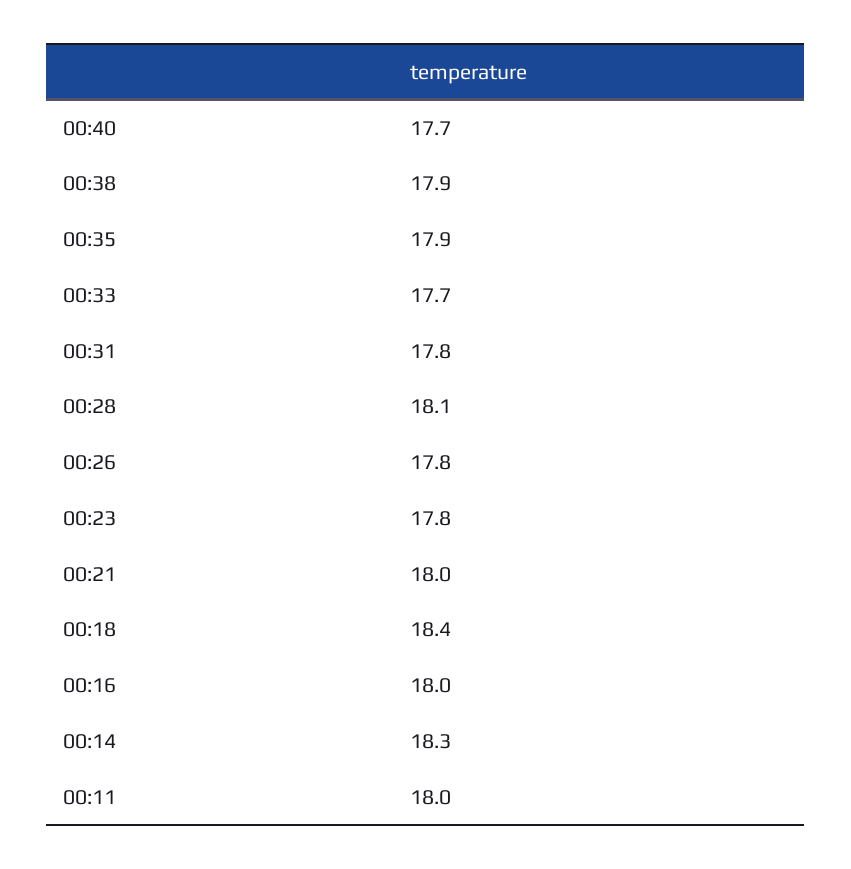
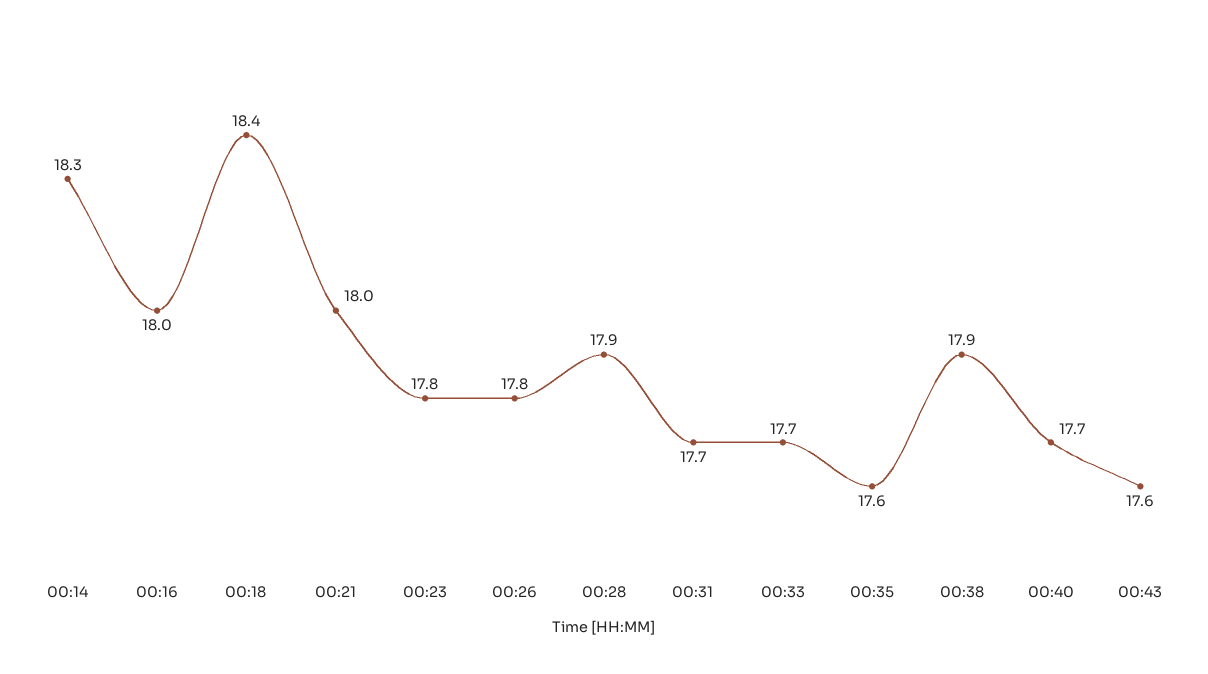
00:35: 17.9 -> 17.6
00:31: 17.8 -> 17.7
00:28: 18.1 -> 17.9
00:11: 18 -> none
00:43: none -> 17.6

